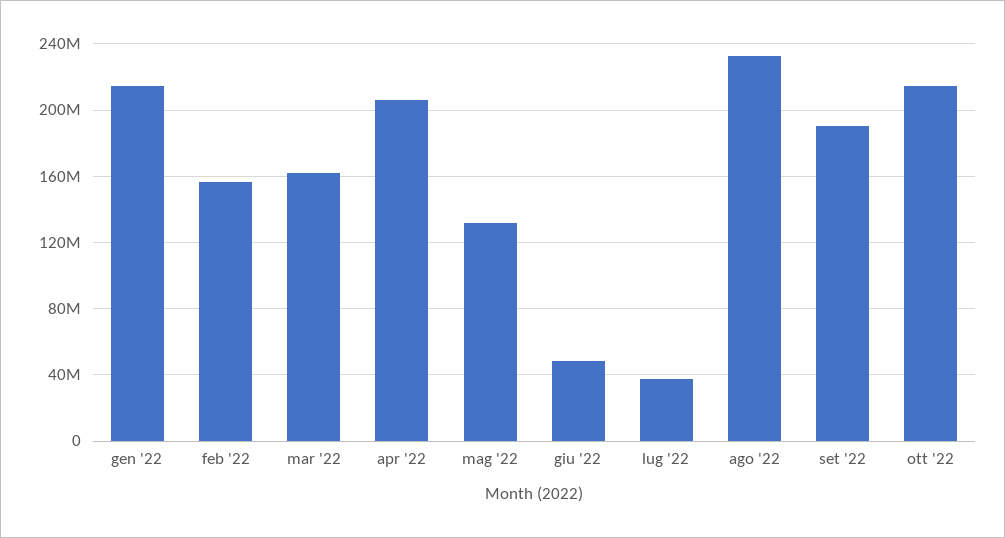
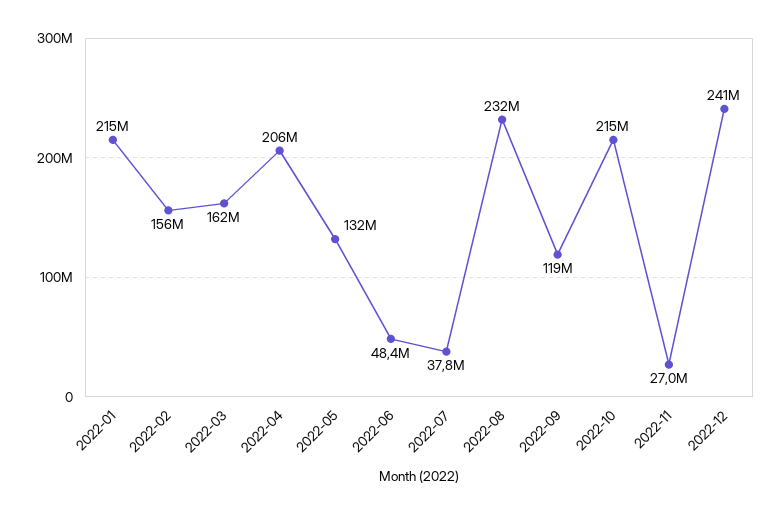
set '22: 190000000 -> 119000000
2022-11: none -> 27000000
2022-12: none -> 241000000

